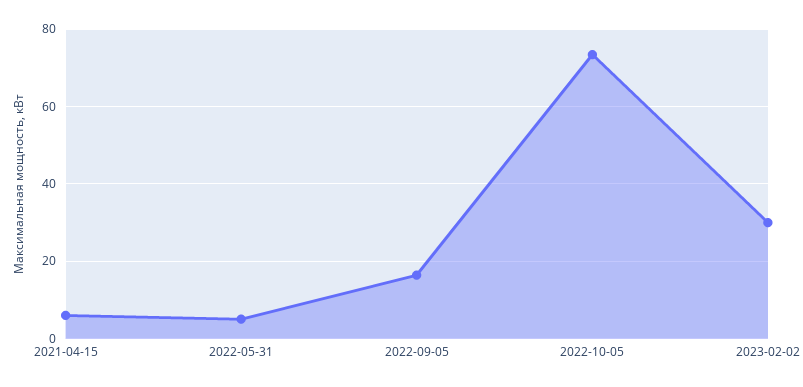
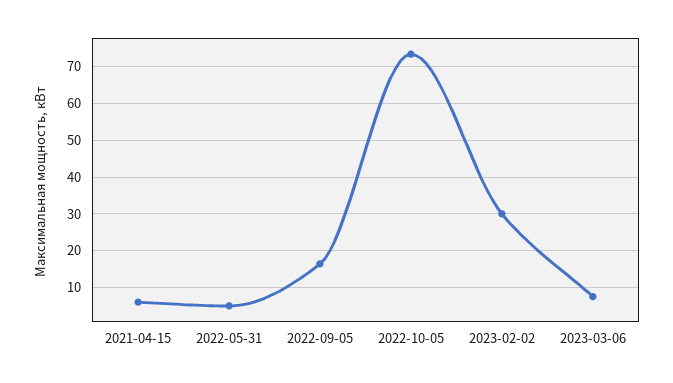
2023-03-06: none -> 8

